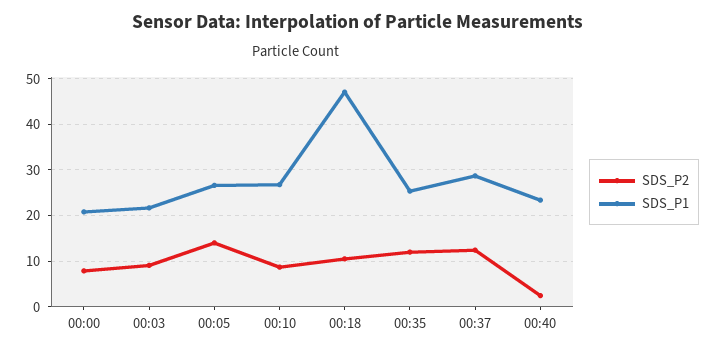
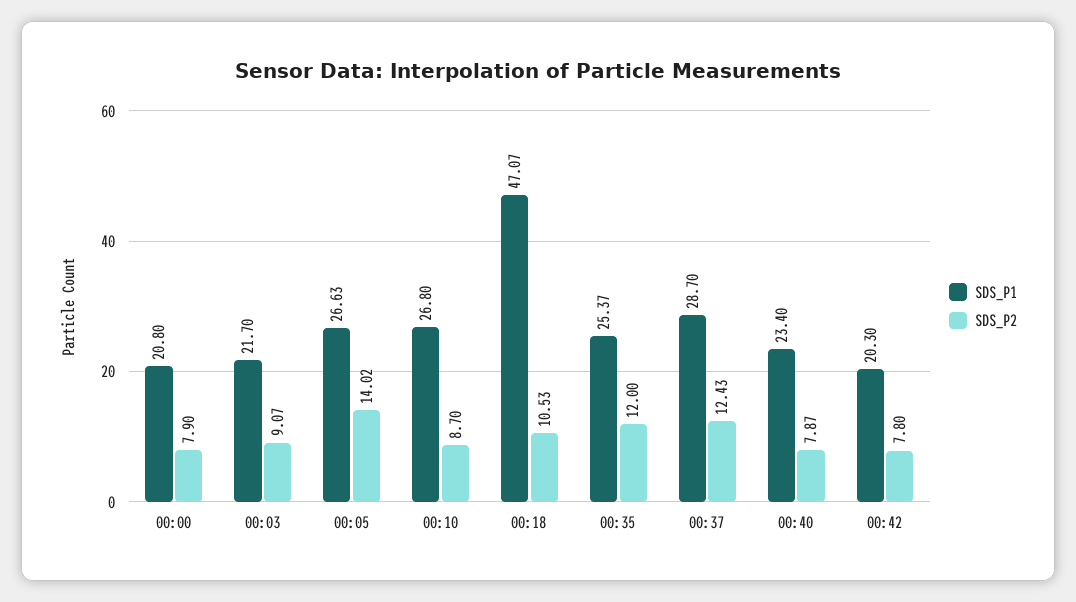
SDS_P2, 00:40: 2 -> 7.87
SDS_P1, 00:42: none -> 20.3
SDS_P2, 00:42: none -> 7.8

